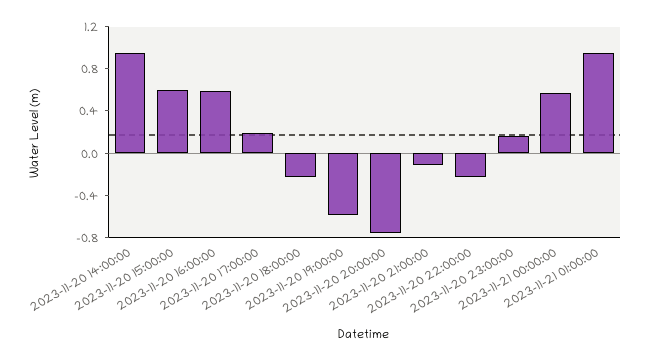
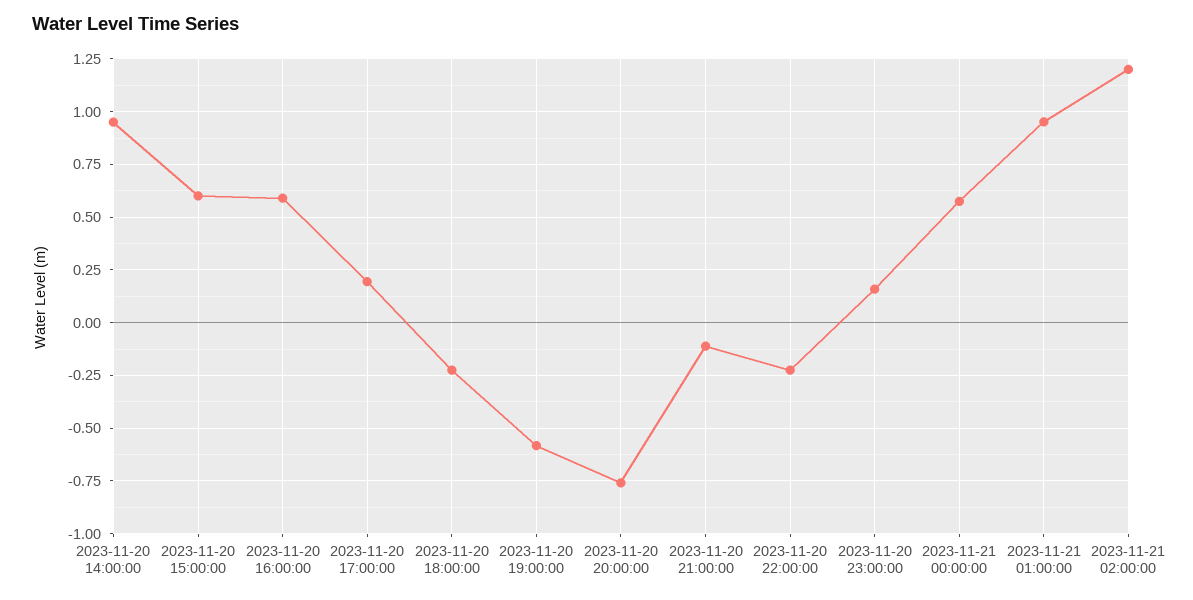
2023-11-21 02:00:00: none -> 1.2

